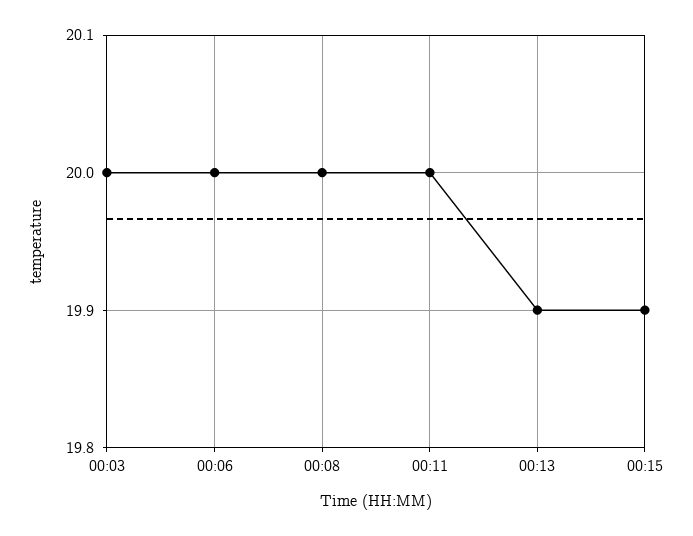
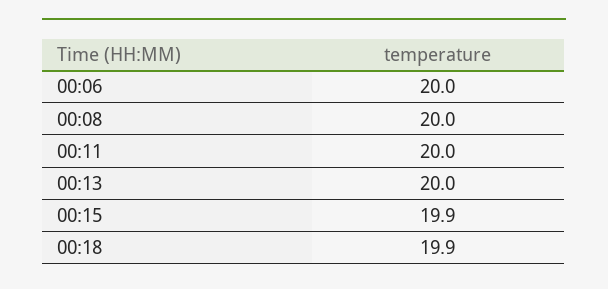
00:03: 20 -> none
00:13: 19.9 -> 20
00:18: none -> 19.9

